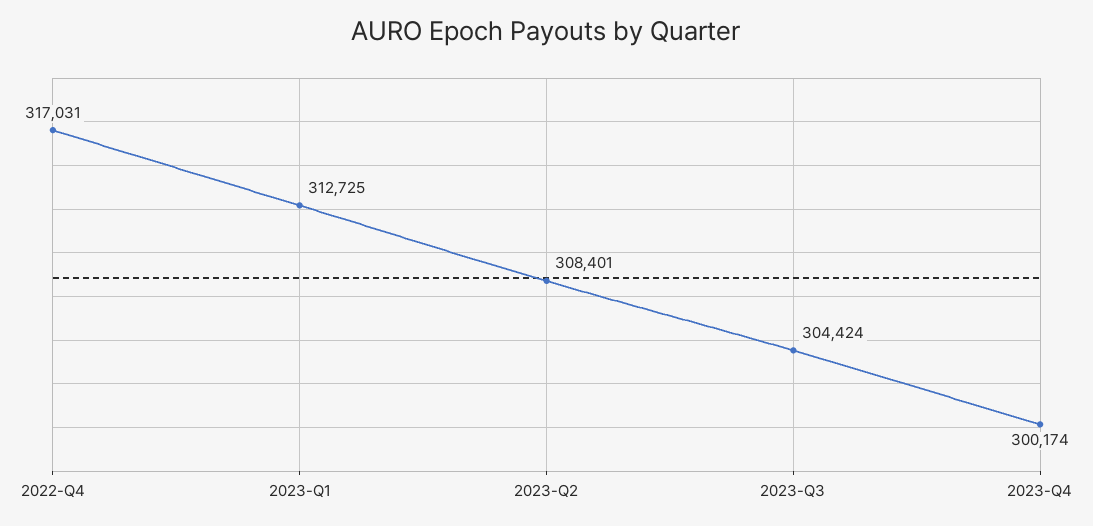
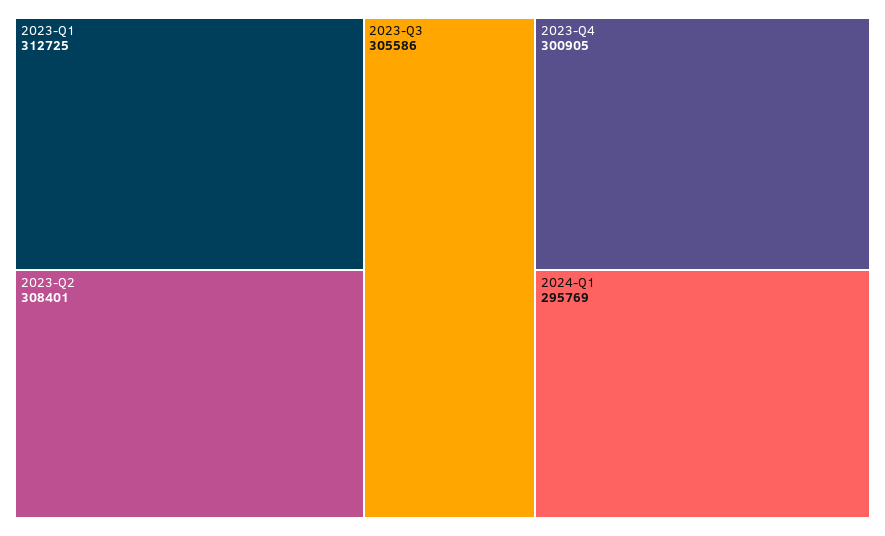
2022-Q4: 317031 -> none
2023-Q3: 304424 -> 305586
2023-Q4: 300174 -> 300905
2024-Q1: none -> 295769

